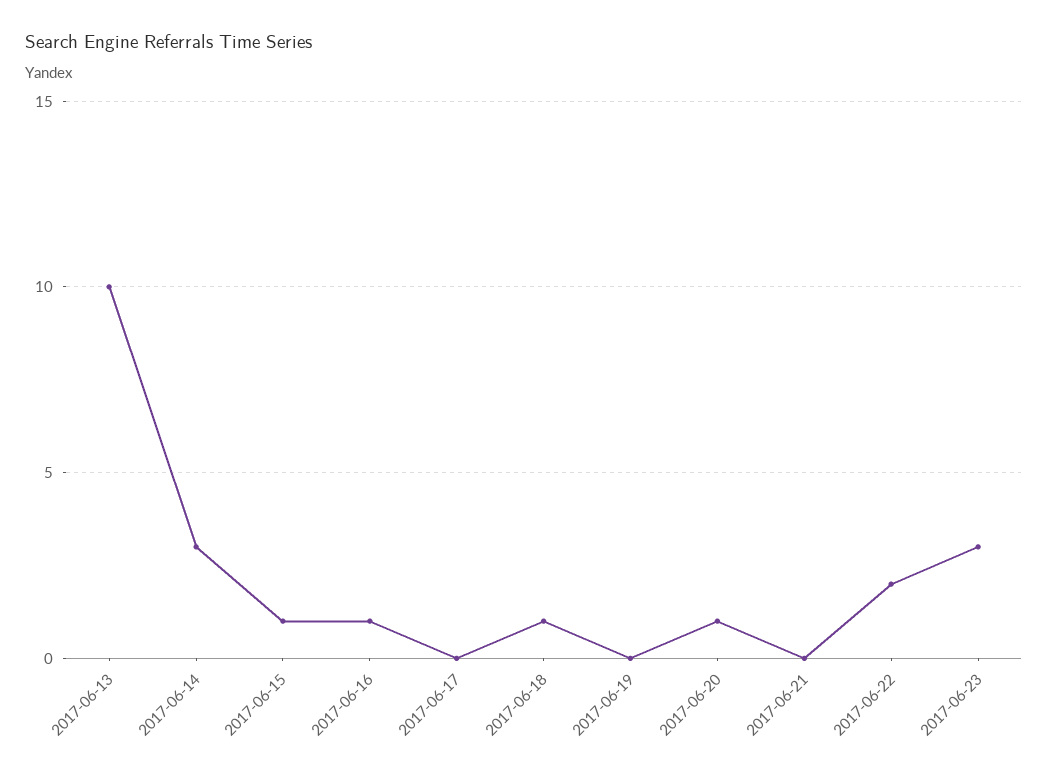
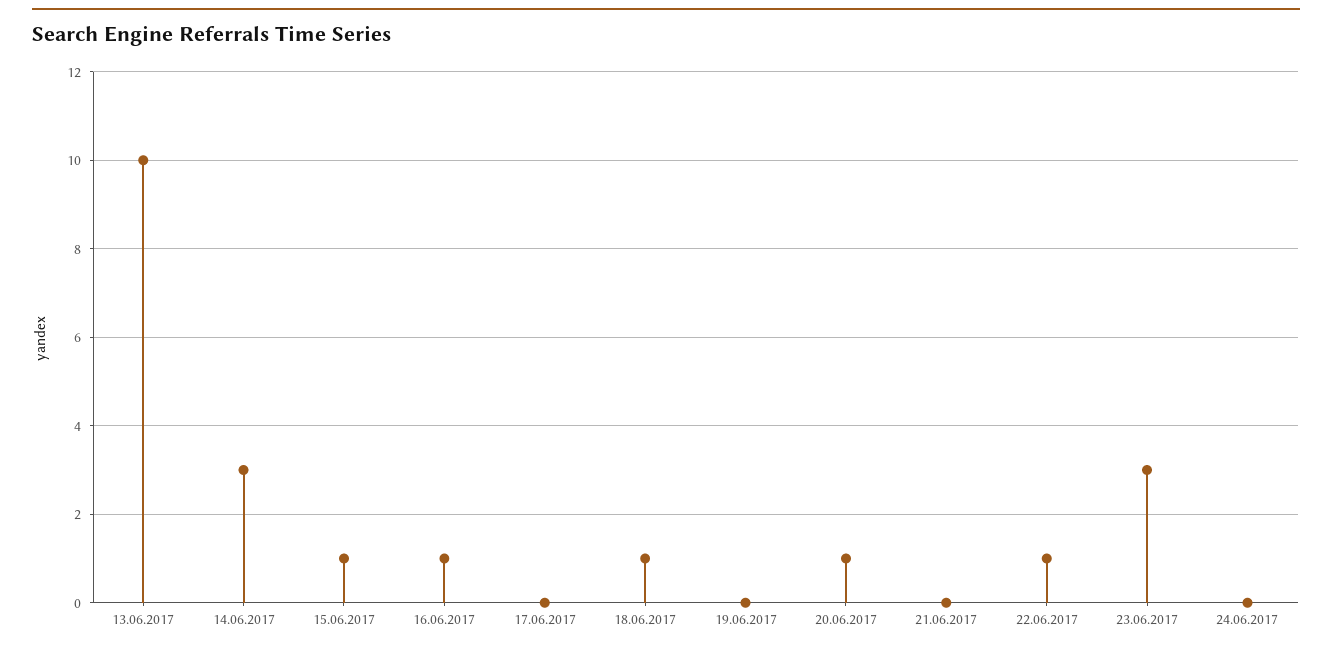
2017-06-22: 2 -> 1
24.06.2017: none -> 0

